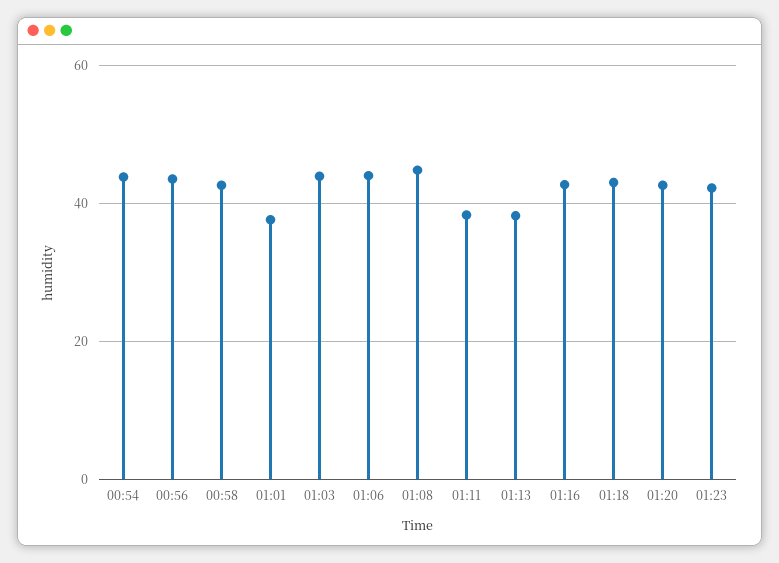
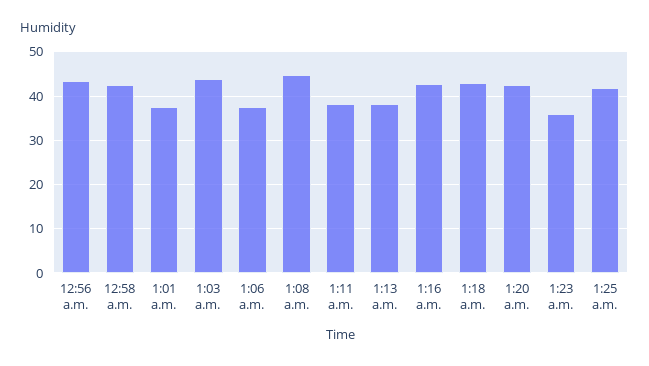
00:54: 44 -> none
01:06: 44 -> 38
01:23: 42 -> 36
1:25 a.m.: none -> 42

